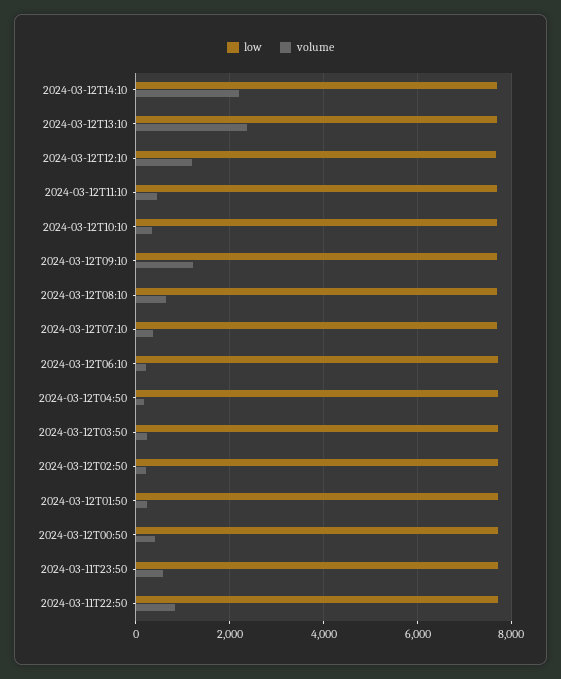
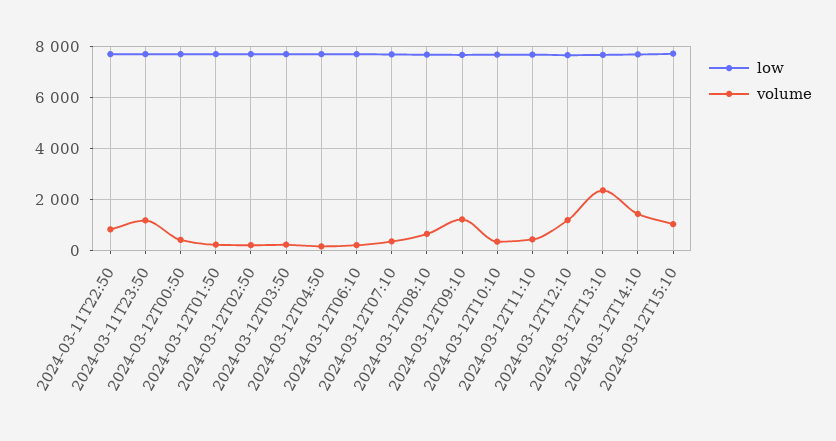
volume, 2024-03-12T14:10: 2200 -> 1500
volume, 2024-03-11T23:50: 600 -> 1250
low, 2024-03-12T15:10: none -> 7750
volume, 2024-03-12T15:10: none -> 1000

